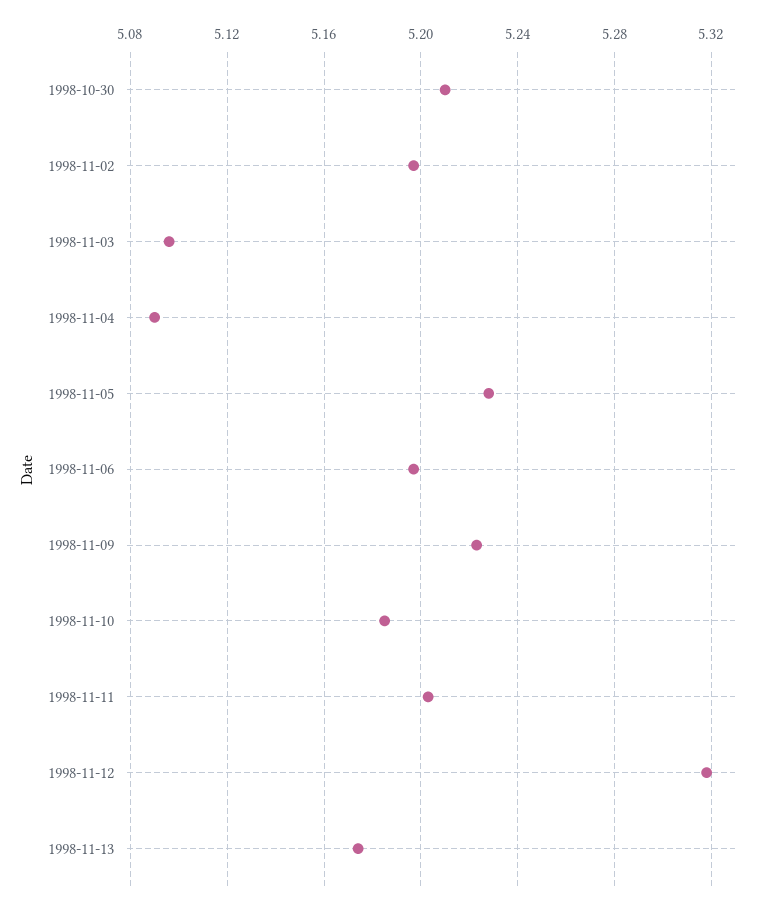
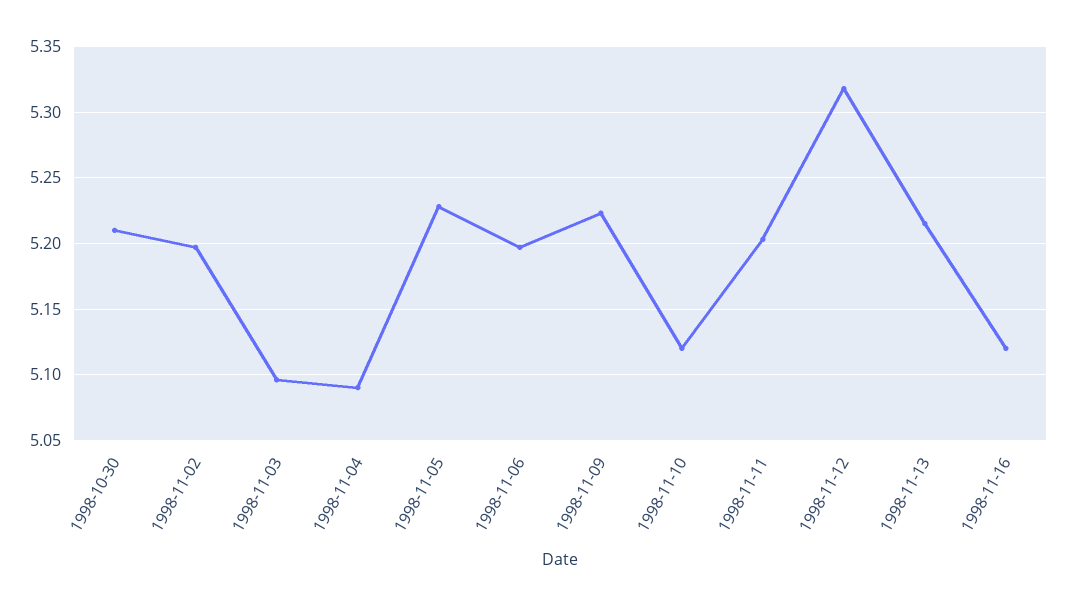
1998-11-10: 5.185 -> 5.12
1998-11-13: 5.175 -> 5.215
1998-11-16: none -> 5.12

